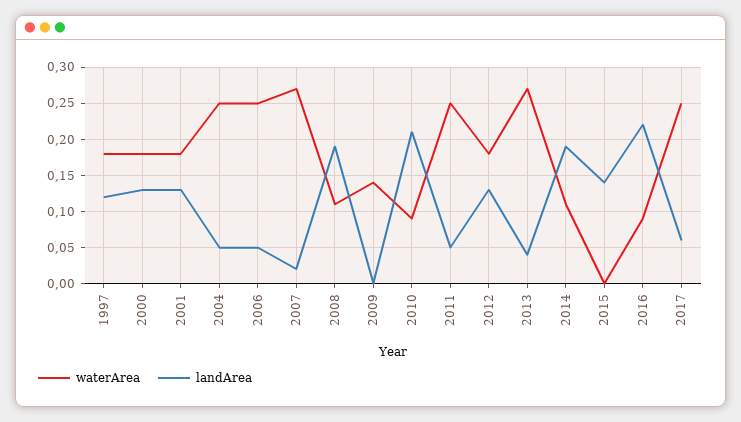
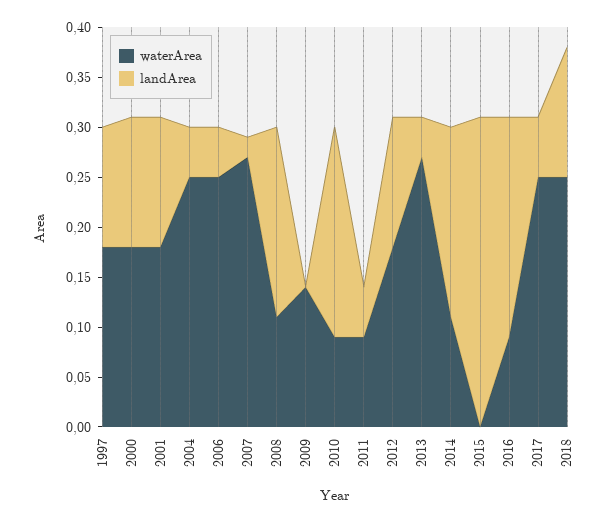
waterArea, 2011: 0.25 -> 0.09
landArea, 2015: 0.14 -> 0.31
waterArea, 2018: none -> 0.25
landArea, 2018: none -> 0.13

